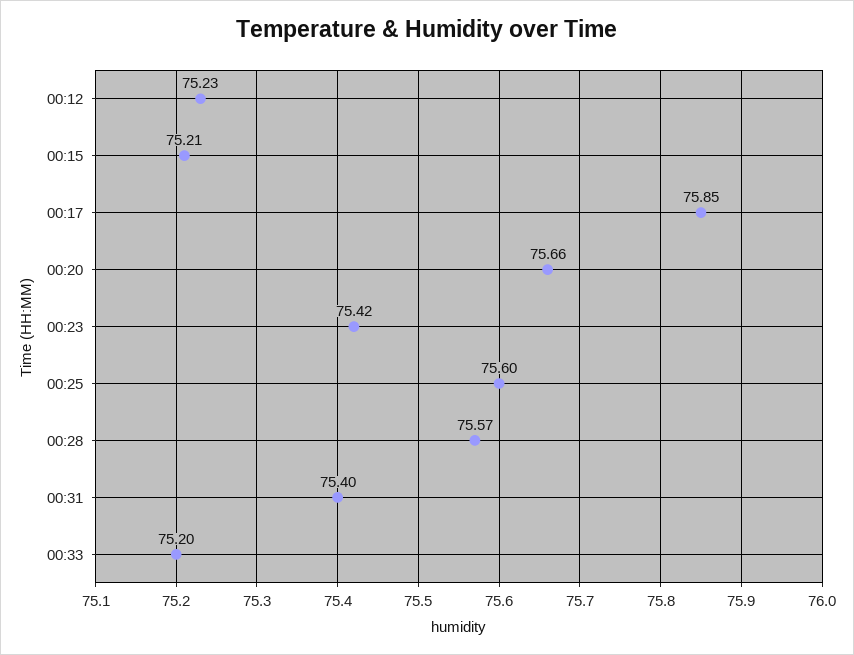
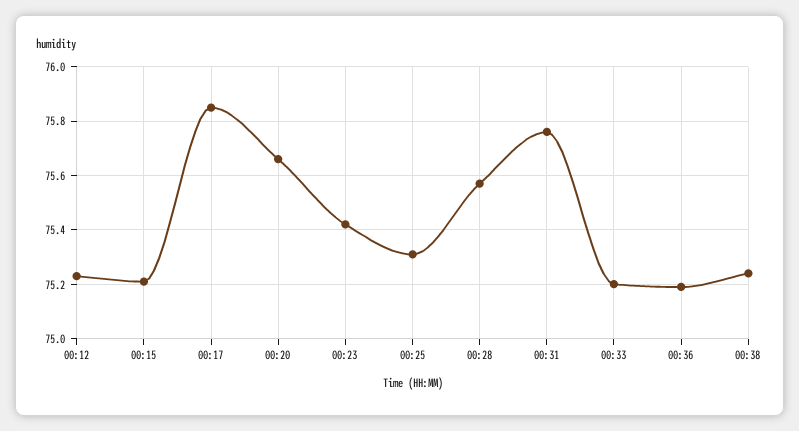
00:25: 75.6 -> 75.3
00:31: 75.4 -> 75.75
00:36: none -> 75.2
00:38: none -> 75.25

